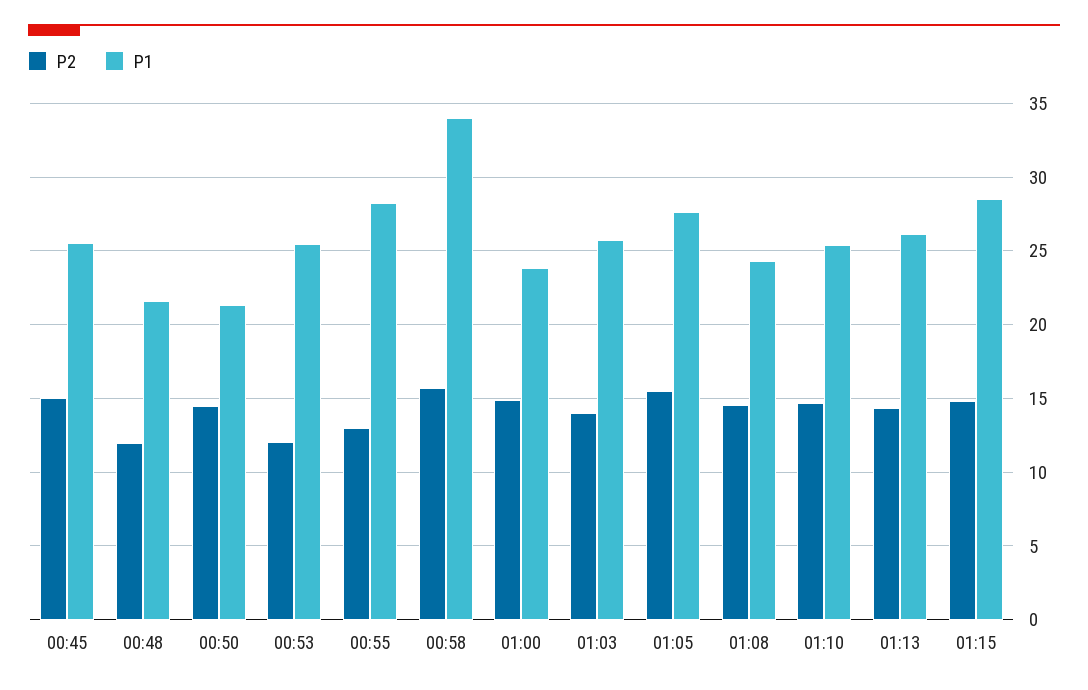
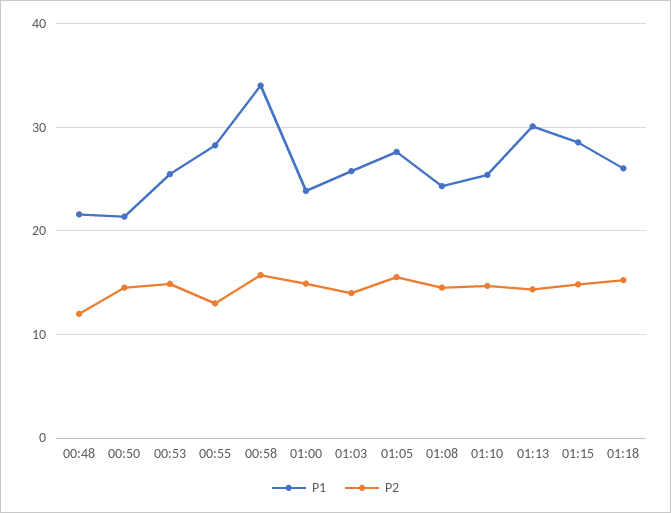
P2, 00:45: 15 -> none
P1, 00:45: 25.5 -> none
P2, 00:53: 12 -> 15
P1, 01:13: 26 -> 30
P1, 01:18: none -> 26
P2, 01:18: none -> 15

